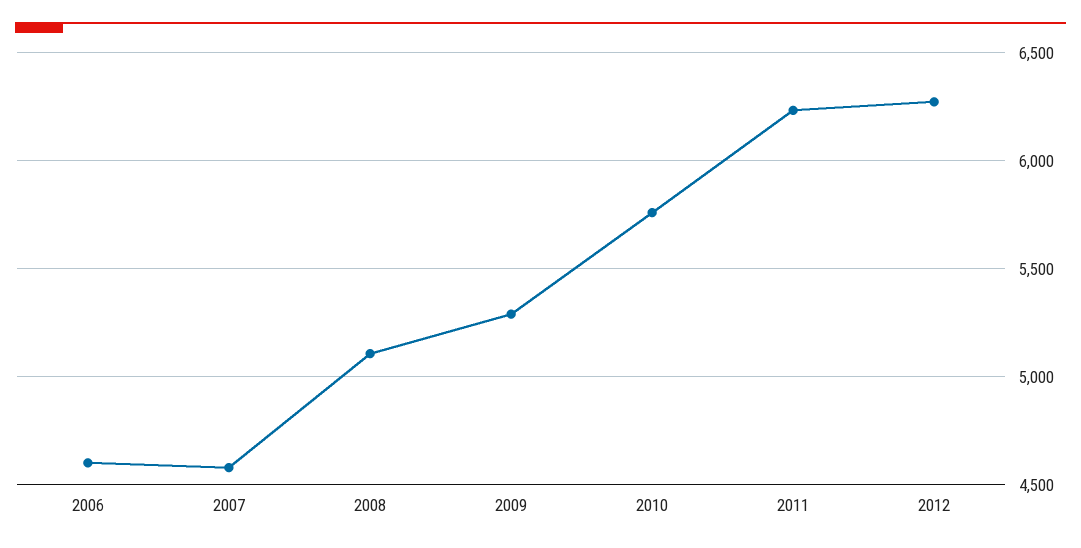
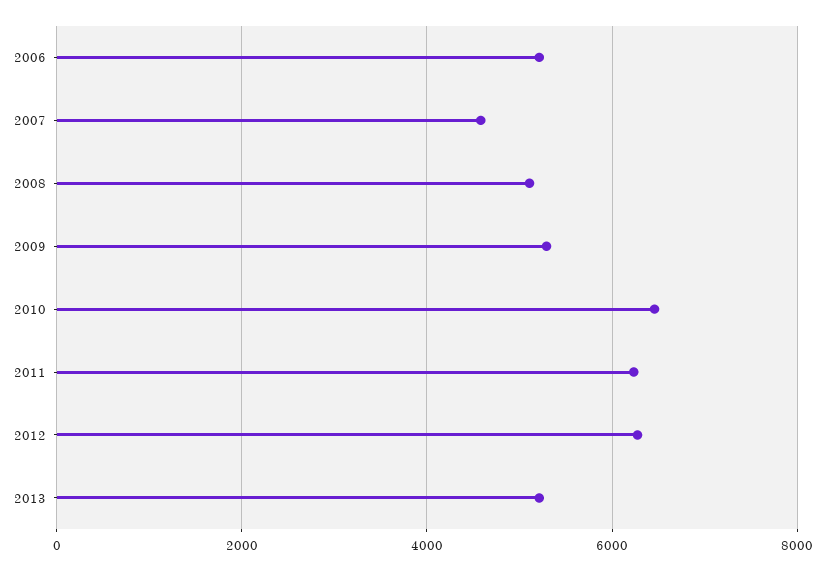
2006: 4600 -> 5200
2010: 5750 -> 6400
2013: none -> 5200

